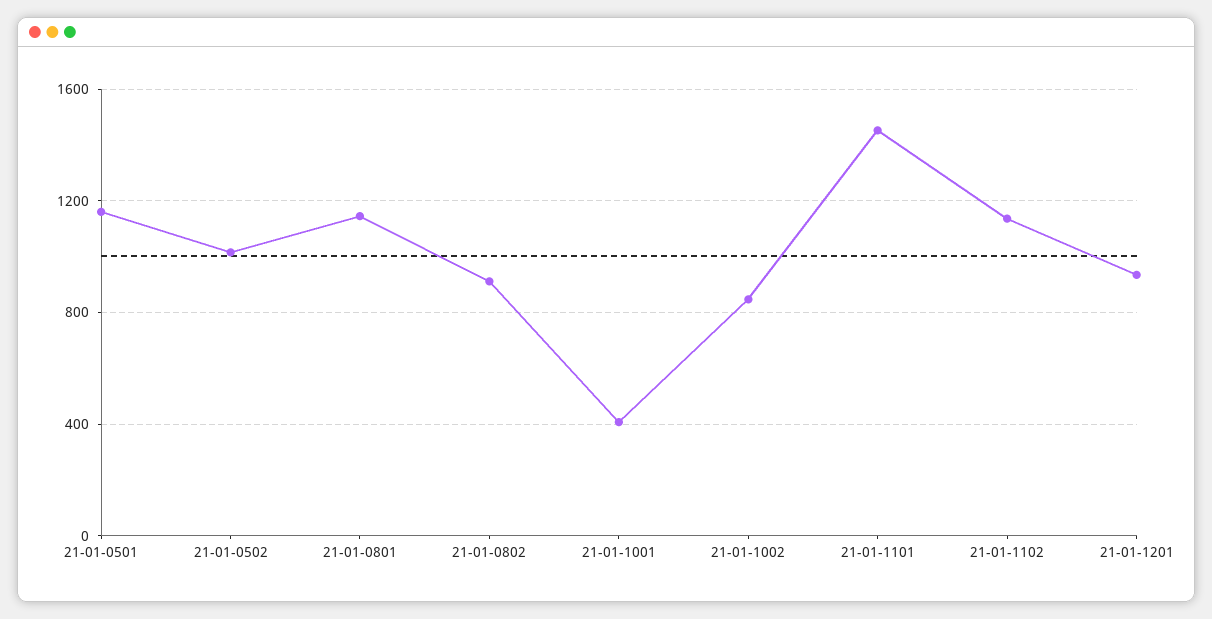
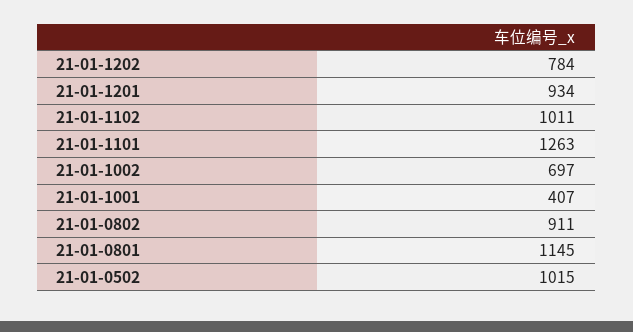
21-01-0501: 1150 -> none
21-01-1002: 850 -> 697
21-01-1101: 1450 -> 1263
21-01-1102: 1150 -> 1011
21-01-1202: none -> 784

